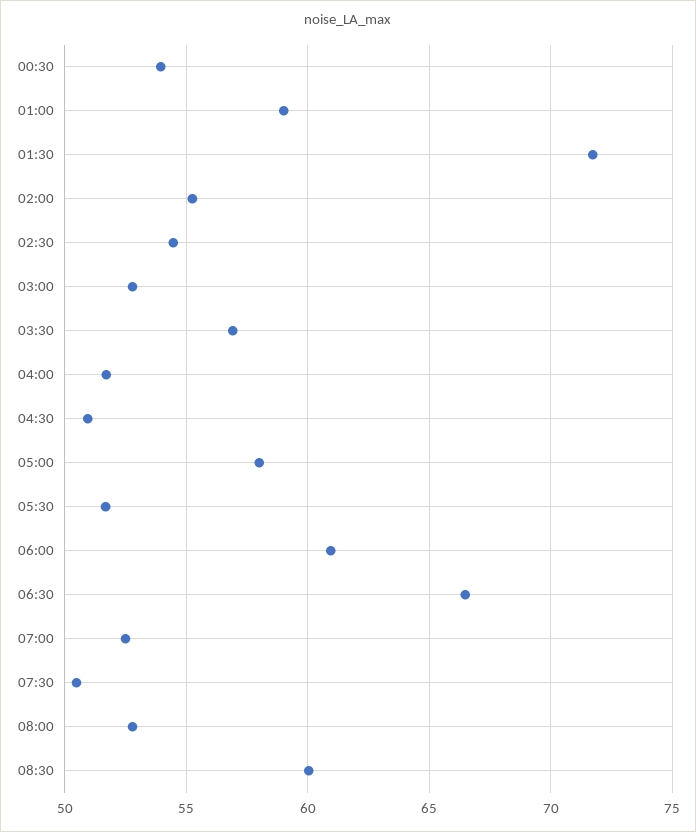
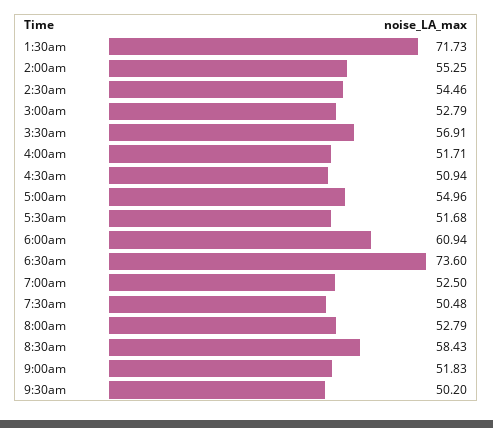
00:30: 54 -> none
01:00: 59 -> none
05:00: 58 -> 54.96
06:30: 66.5 -> 73.6
08:30: 60 -> 58.43
9:00am: none -> 51.83
9:30am: none -> 50.2

